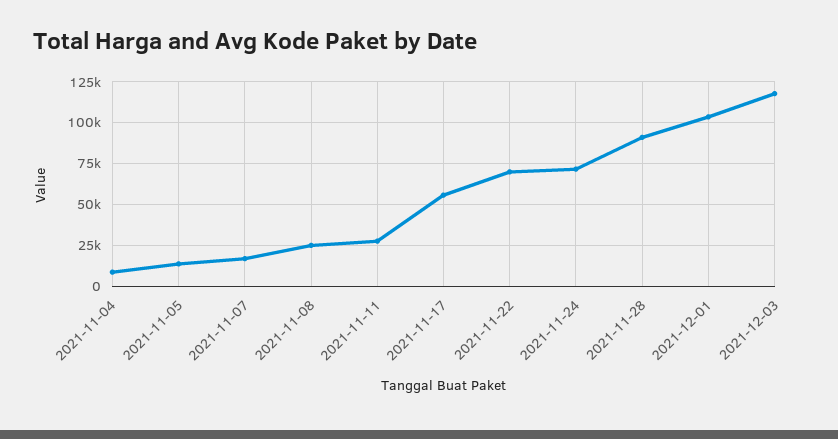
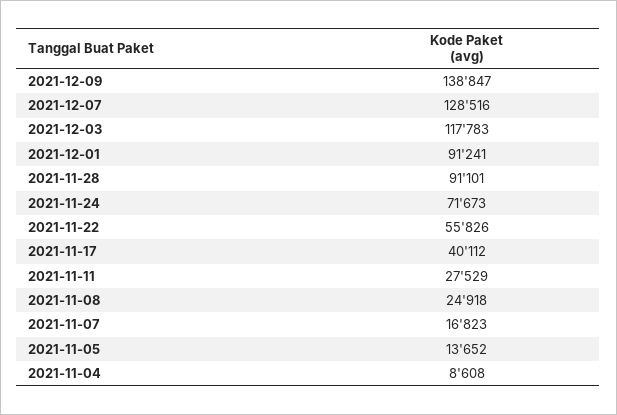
2021-11-17: 55000 -> 40112
2021-11-22: 70000 -> 55826
2021-12-01: 105000 -> 91241
2021-12-09: none -> 138847
2021-12-07: none -> 128516

